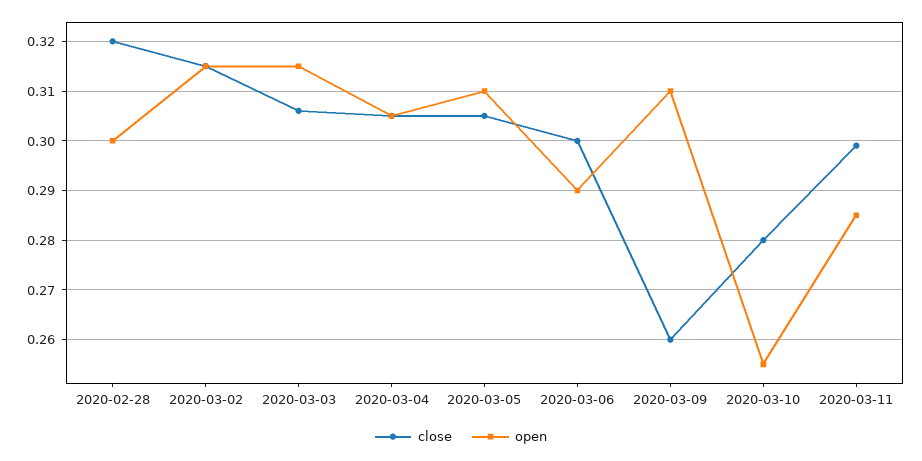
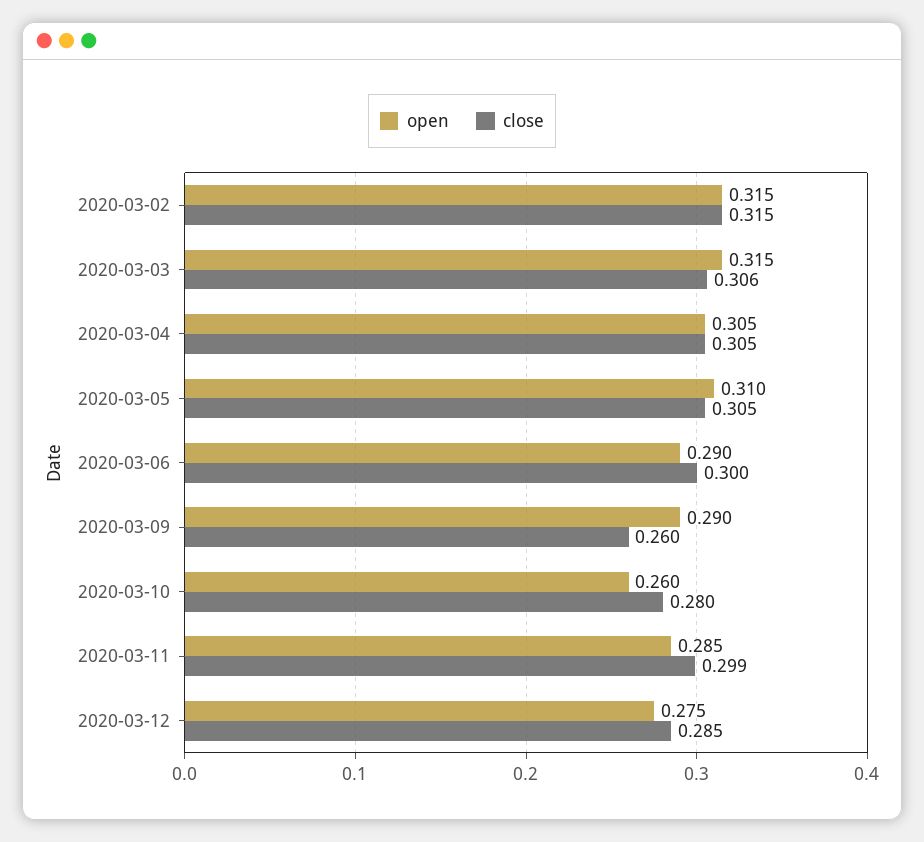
close, 2020-02-28: 0.32 -> none
open, 2020-02-28: 0.3 -> none
open, 2020-03-09: 0.31 -> 0.29
open, 2020-03-10: 0.255 -> 0.26
open, 2020-03-12: none -> 0.275
close, 2020-03-12: none -> 0.285

